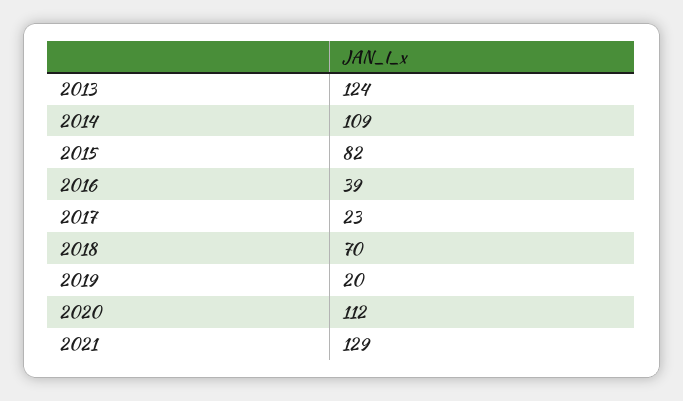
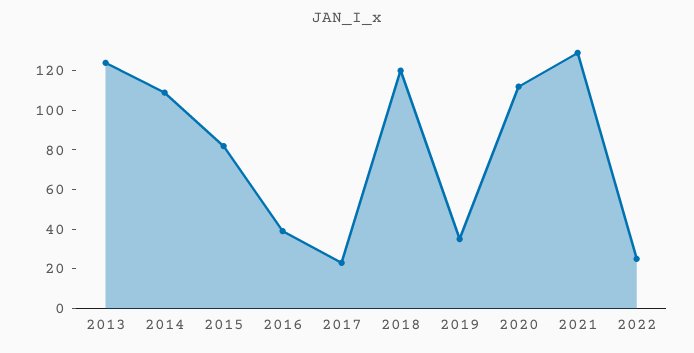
2018: 70 -> 120
2019: 20 -> 35
2022: none -> 25

